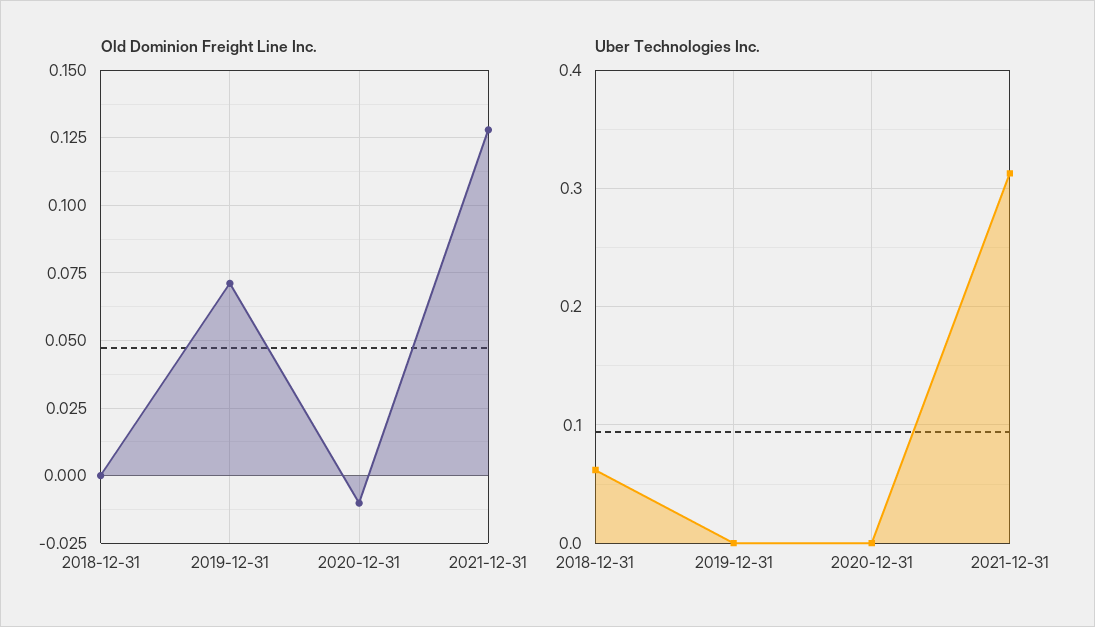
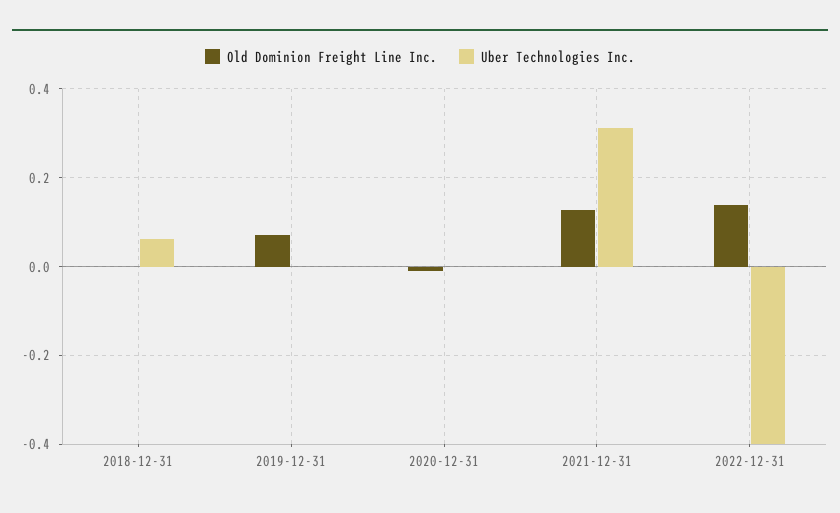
Old Dominion Freight Line Inc., 2022-12-31: none -> 0.14
Uber Technologies Inc., 2022-12-31: none -> -0.4

